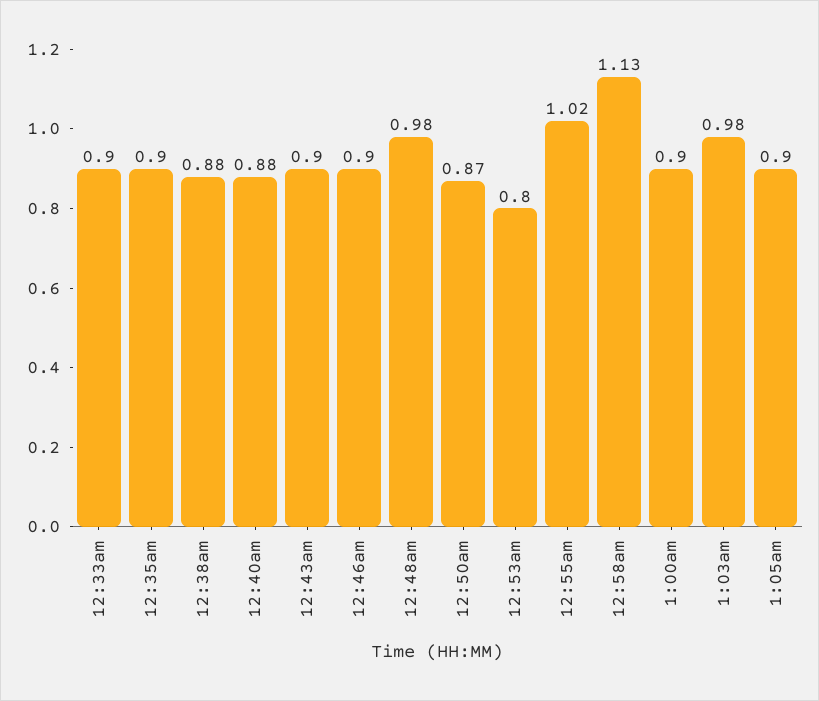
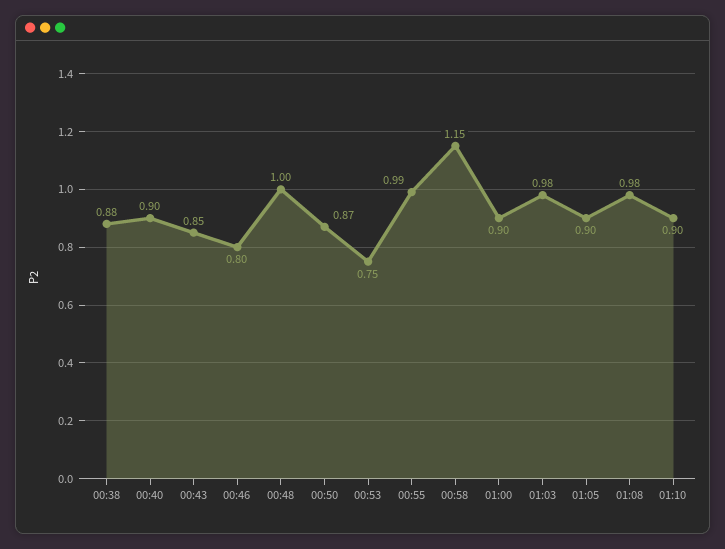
12:33am: 0.9 -> none
12:35am: 0.9 -> none
12:40am: 0.88 -> 0.9
12:43am: 0.9 -> 0.85
12:46am: 0.9 -> 0.8
12:48am: 0.98 -> 1
12:53am: 0.8 -> 0.75
12:55am: 1.02 -> 0.99
12:58am: 1.13 -> 1.15
01:08: none -> 0.98
01:10: none -> 0.9

